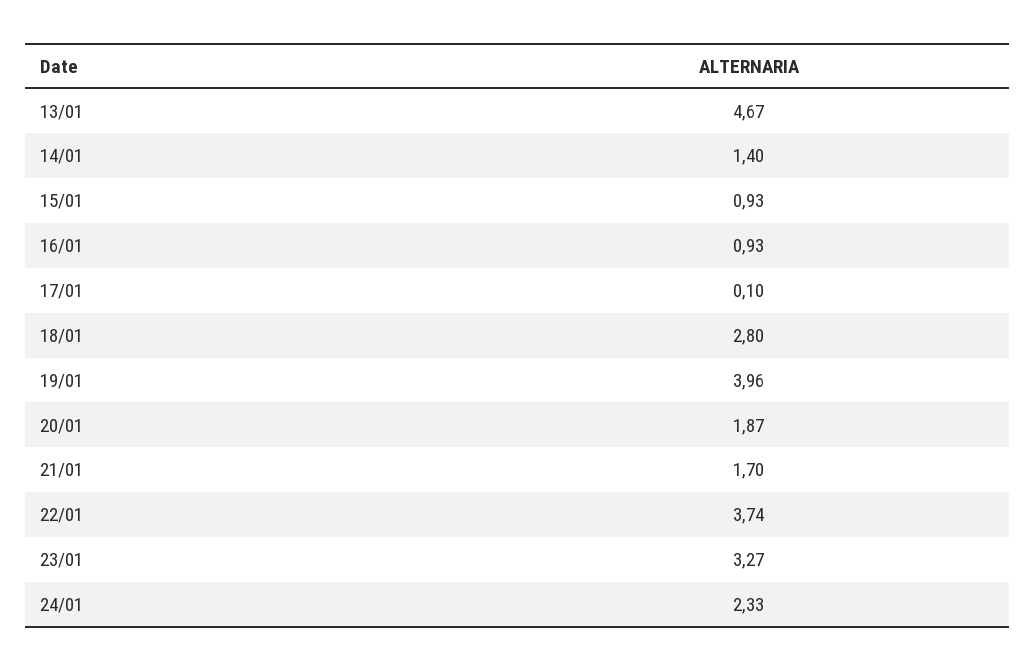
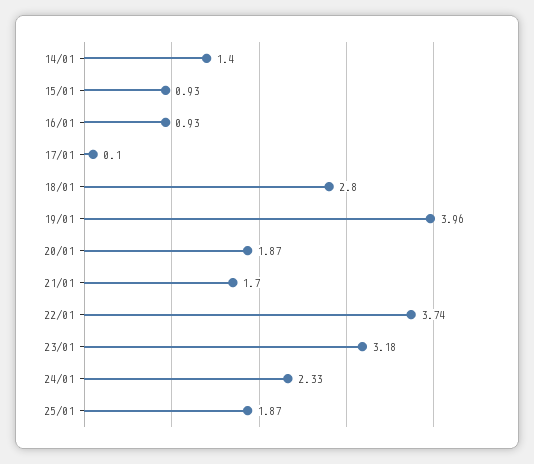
13/01: 4.67 -> none
23/01: 3.27 -> 3.18
25/01: none -> 1.87

